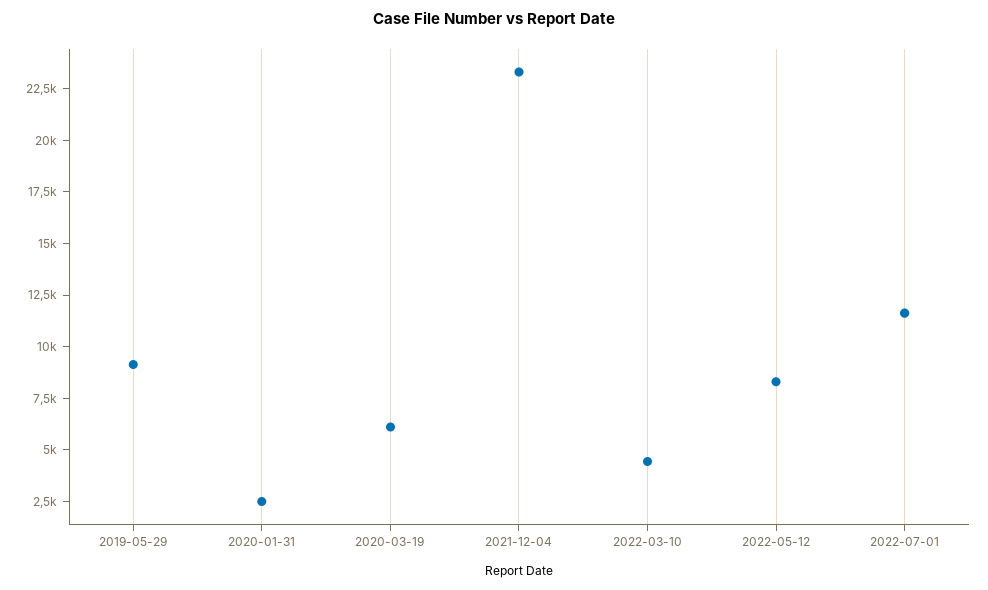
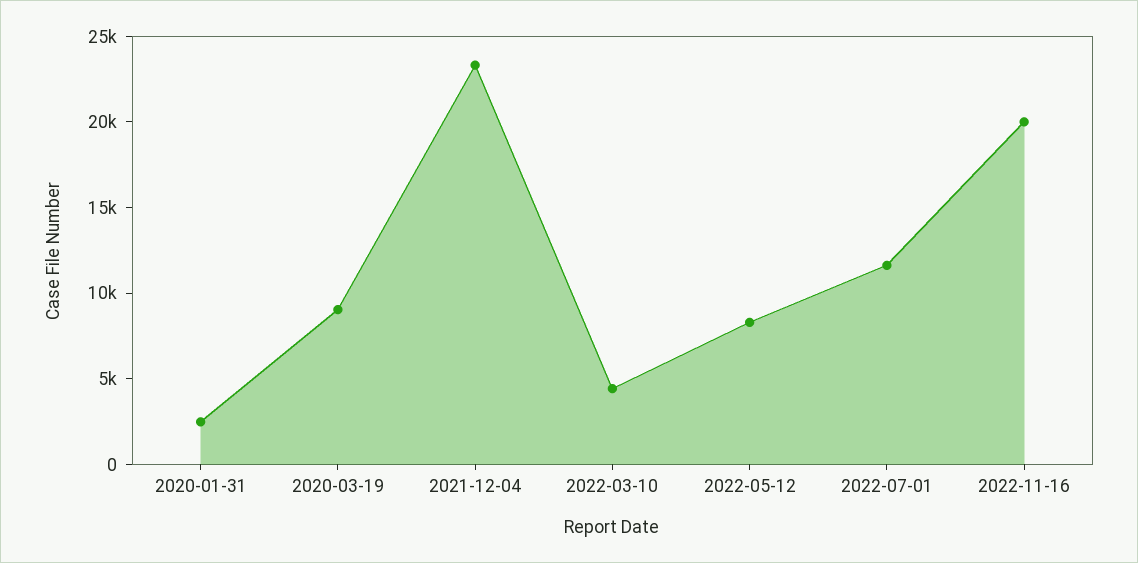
2019-05-29: 9000 -> none
2020-03-19: 6000 -> 9000
2022-11-16: none -> 20000

